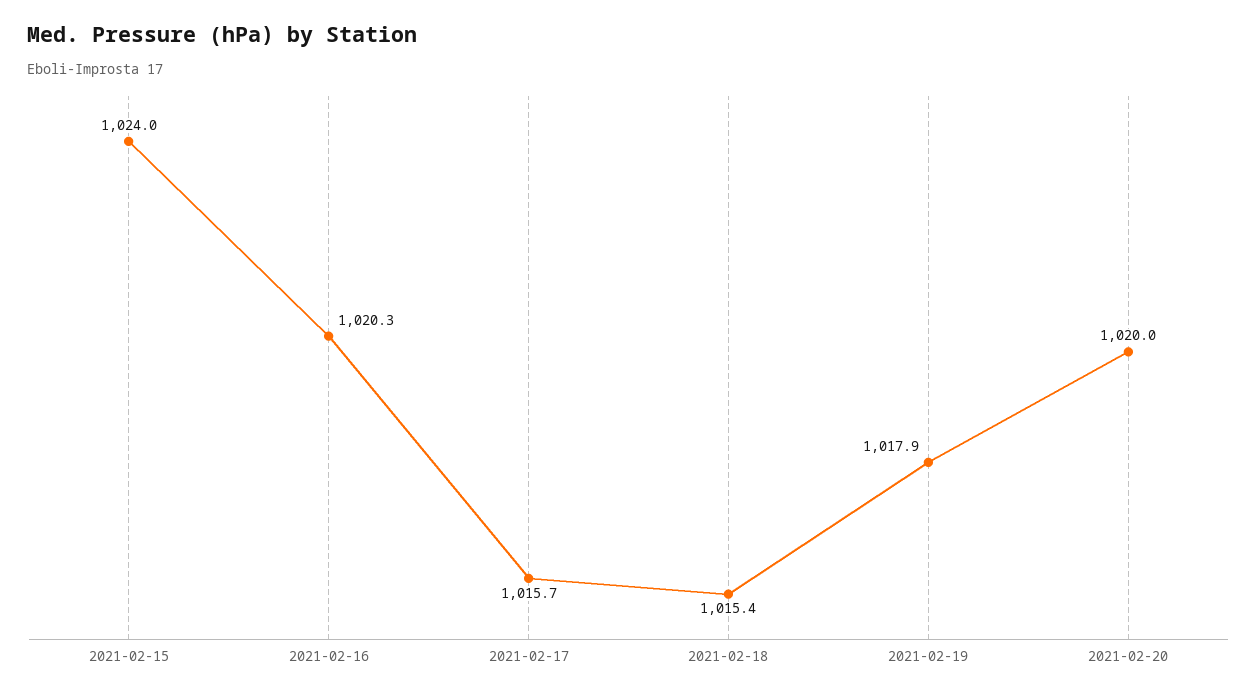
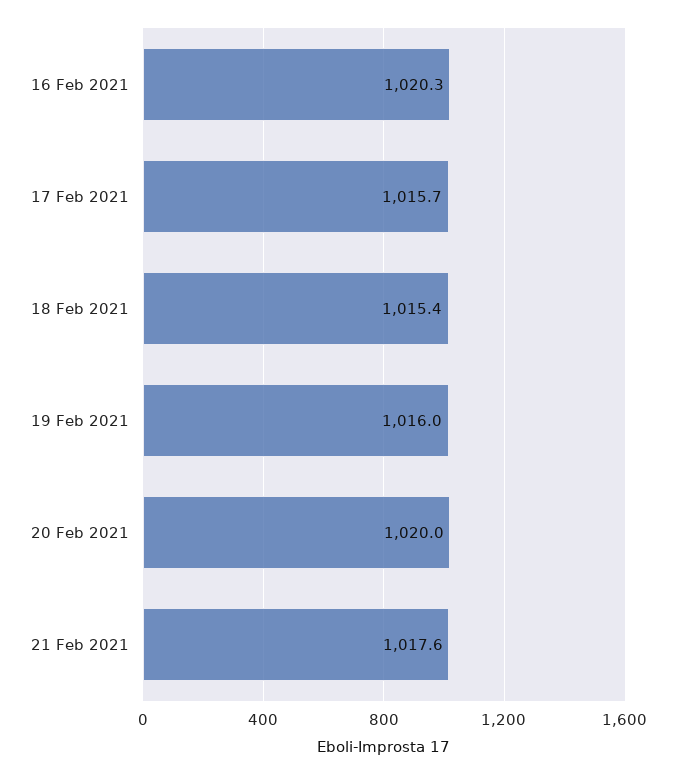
2021-02-15: 1024 -> none
2021-02-19: 1017.9 -> 1016
21 Feb 2021: none -> 1017.6

